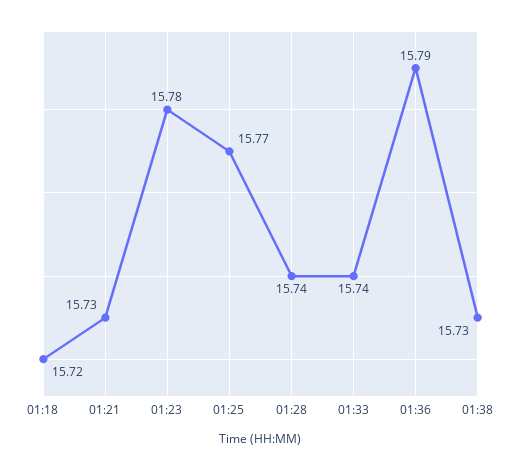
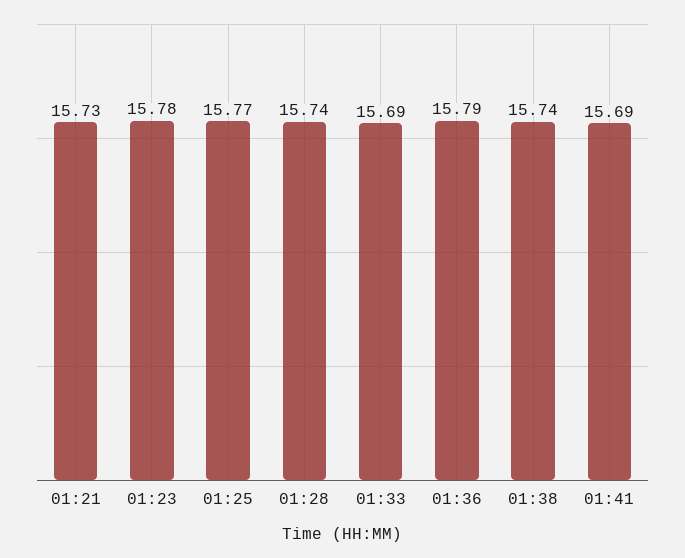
01:18: 15.72 -> none
01:33: 15.74 -> 15.69
01:38: 15.73 -> 15.74
01:41: none -> 15.69

